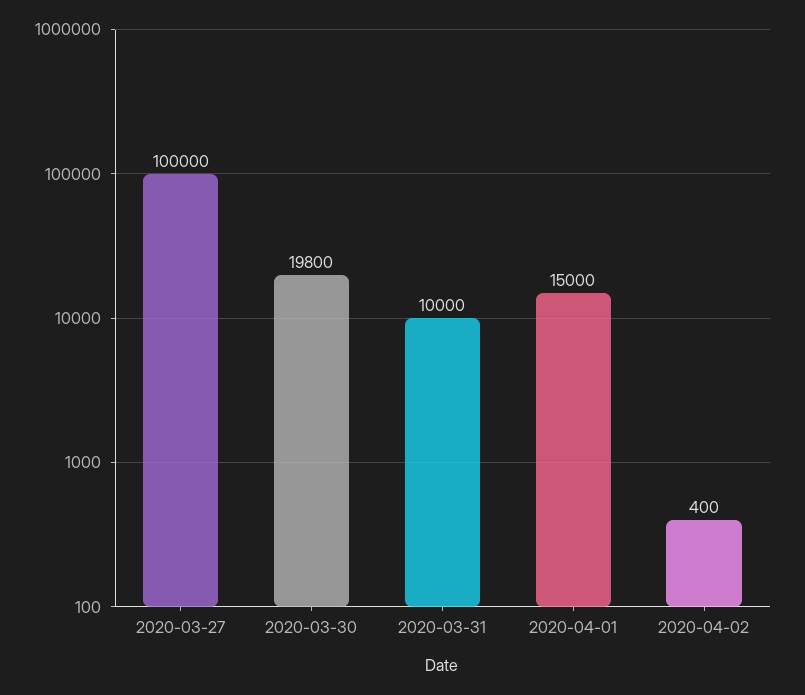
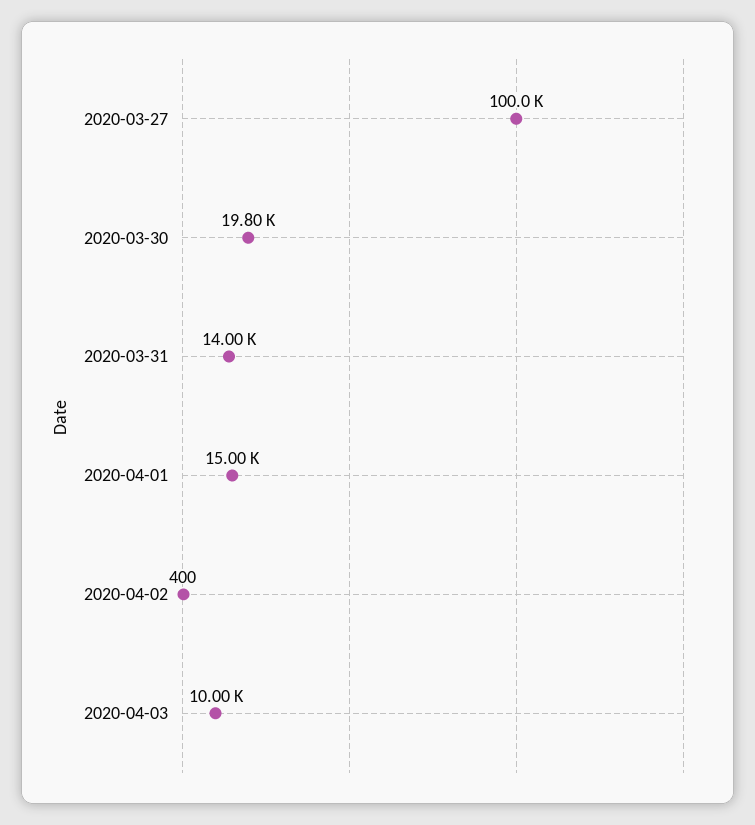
2020-03-31: 10000 -> 14000
2020-04-03: none -> 10000

